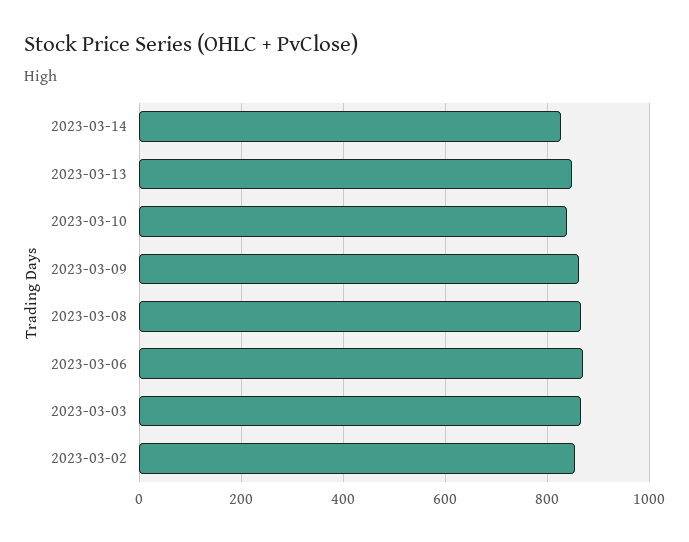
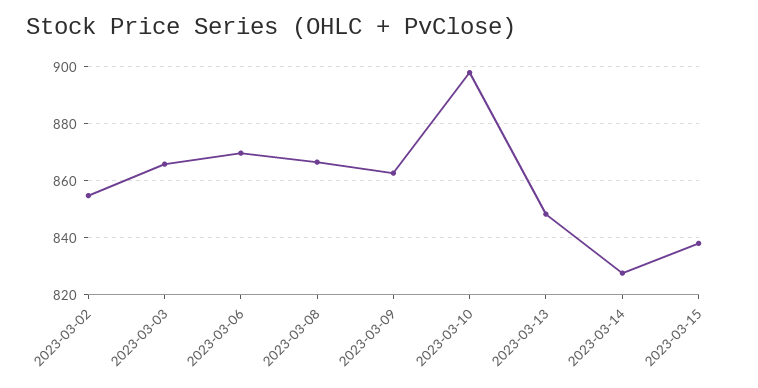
2023-03-10: 840 -> 897.5
2023-03-15: none -> 837.5

